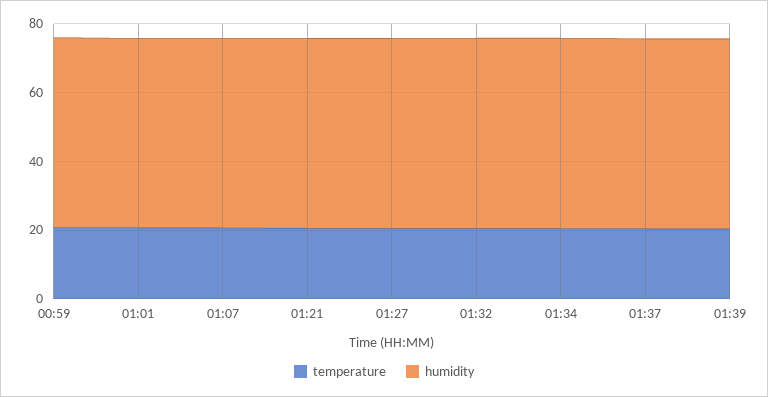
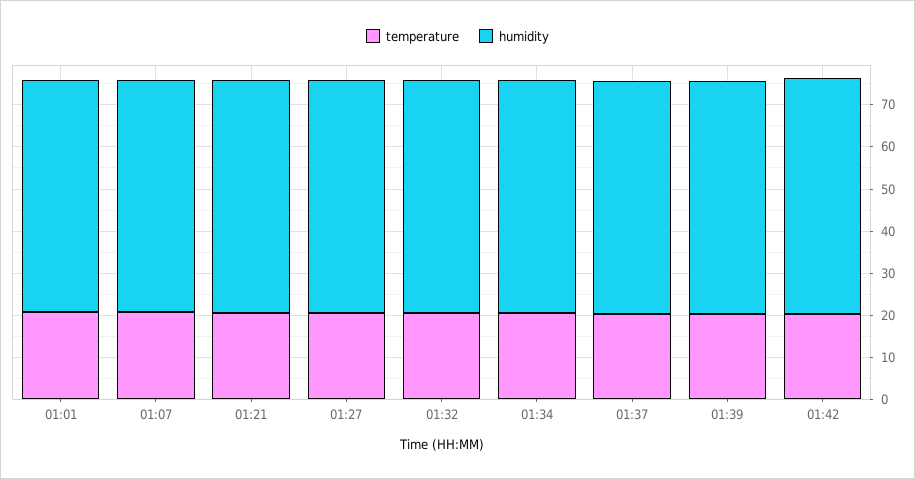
temperature, 00:59: 20 -> none
humidity, 00:59: 55 -> none
temperature, 01:42: none -> 20
humidity, 01:42: none -> 56

